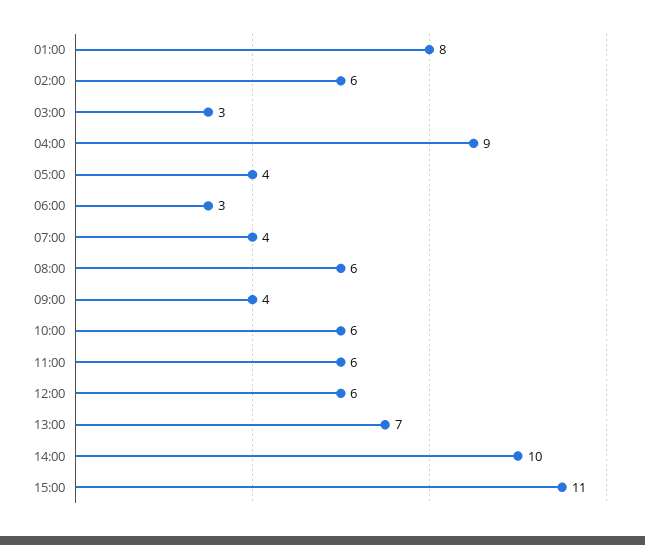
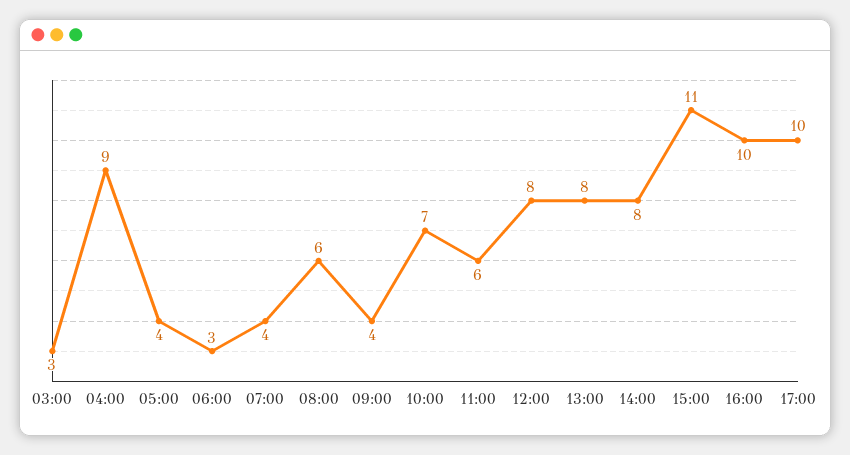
01:00: 8 -> none
02:00: 6 -> none
10:00: 6 -> 7
12:00: 6 -> 8
13:00: 7 -> 8
14:00: 10 -> 8
16:00: none -> 10
17:00: none -> 10

